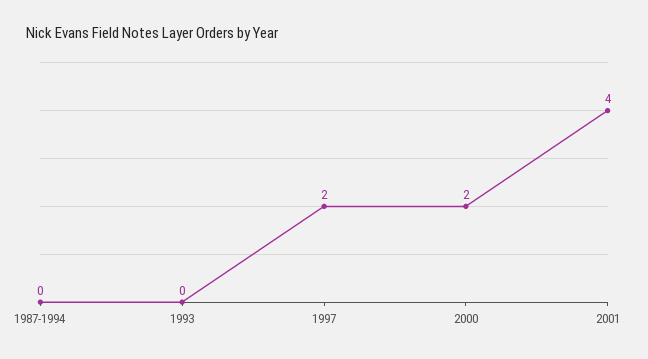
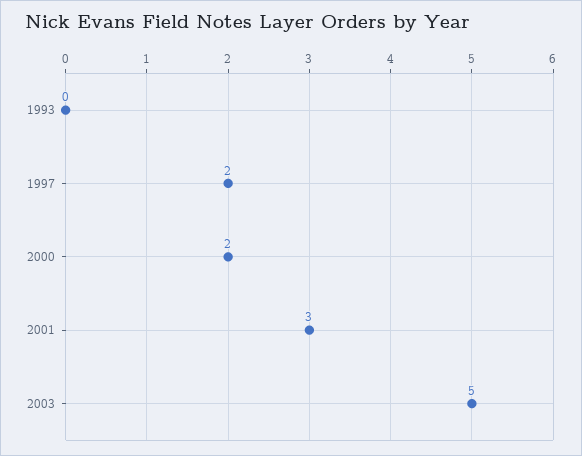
1987-1994: 0 -> none
2001: 4 -> 3
2003: none -> 5

